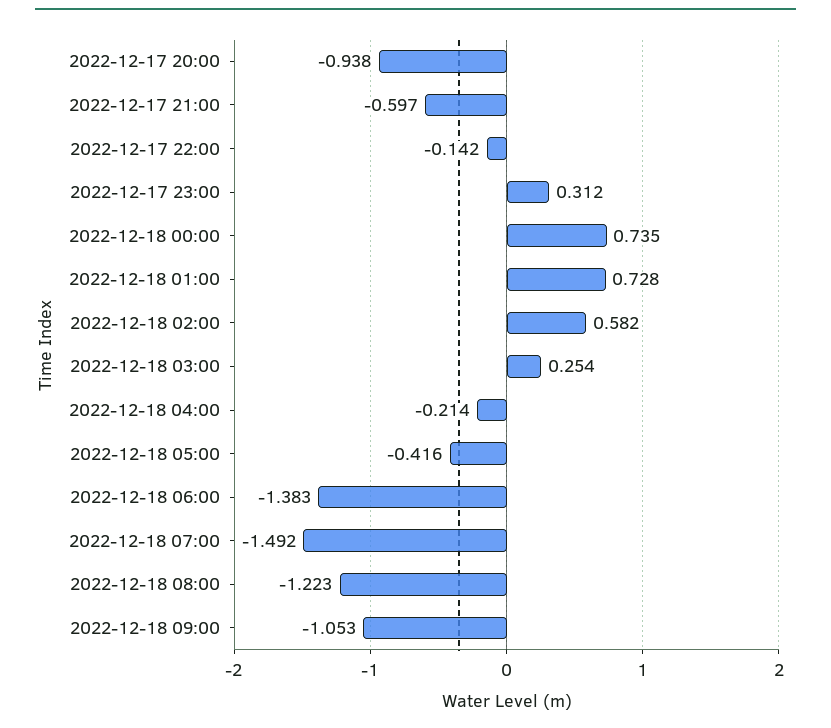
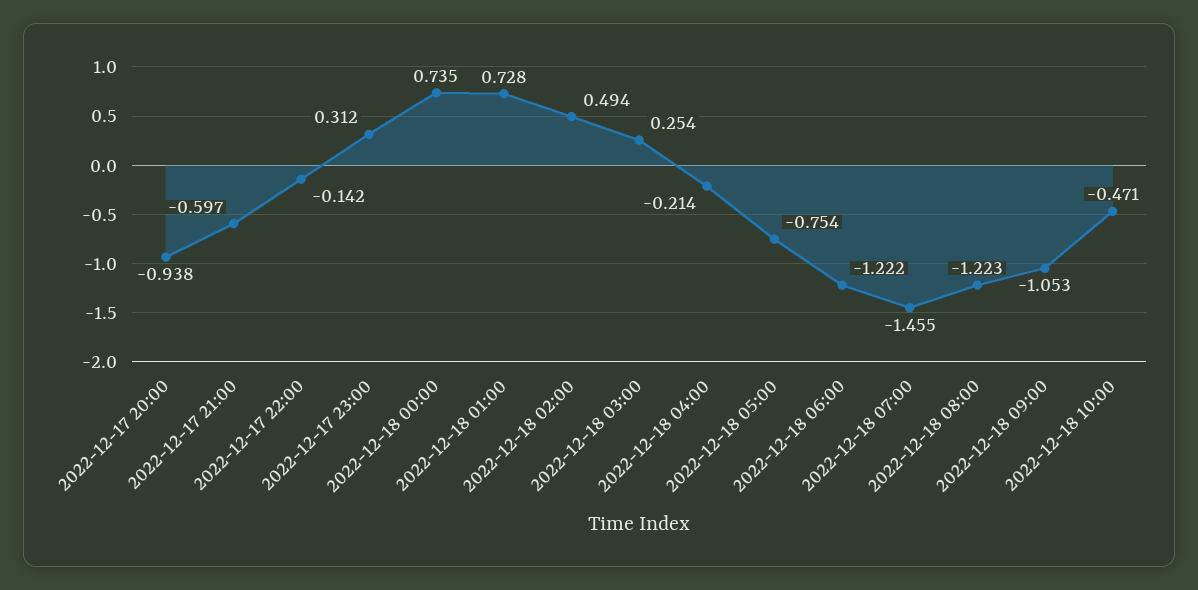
2022-12-18 02:00: 0.582 -> 0.494
2022-12-18 05:00: -0.416 -> -0.754
2022-12-18 06:00: -1.383 -> -1.222
2022-12-18 07:00: -1.492 -> -1.455
2022-12-18 10:00: none -> -0.471

